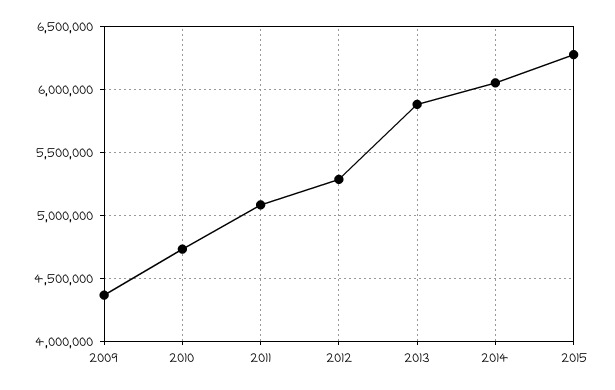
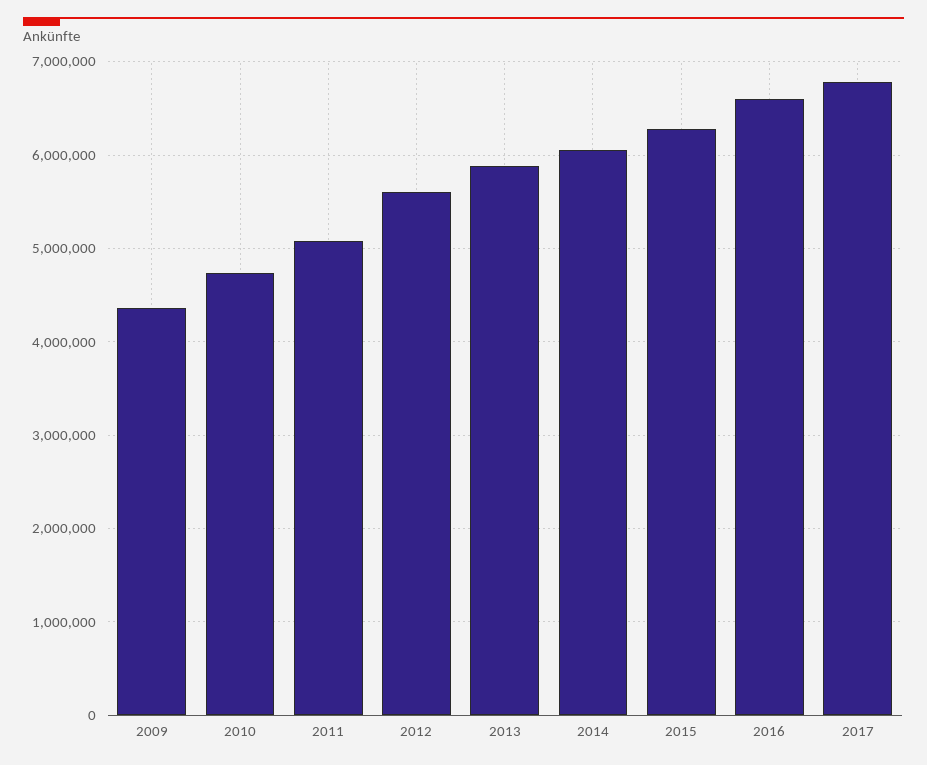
2012: 5300000 -> 5600000
2016: none -> 6600000
2017: none -> 6800000

